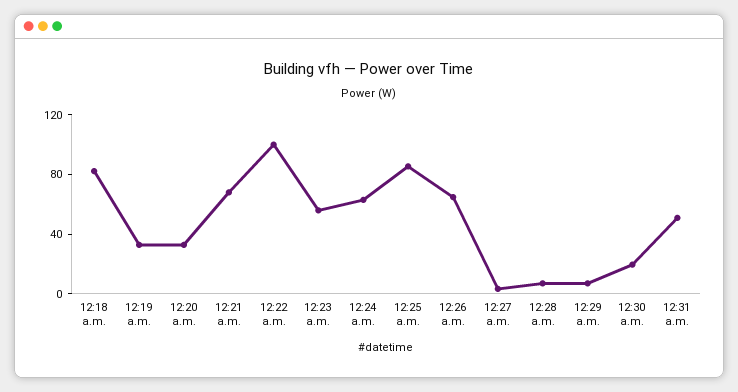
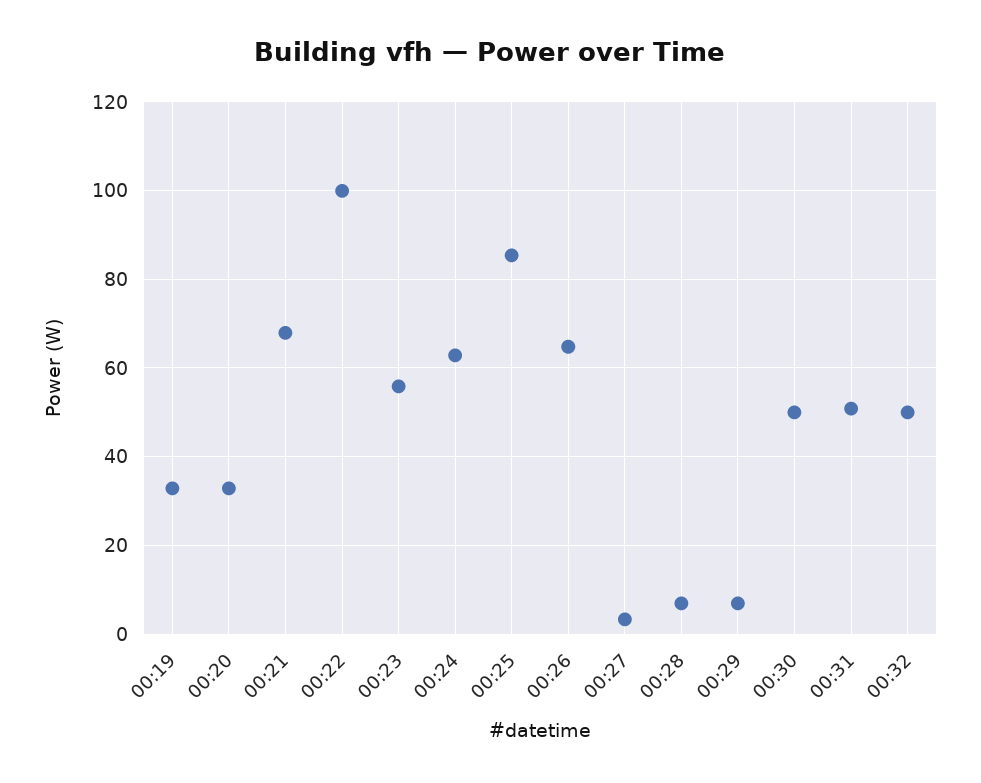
12:18 a.m.: 80 -> none
12:30 a.m.: 20 -> 50
00:32: none -> 50

